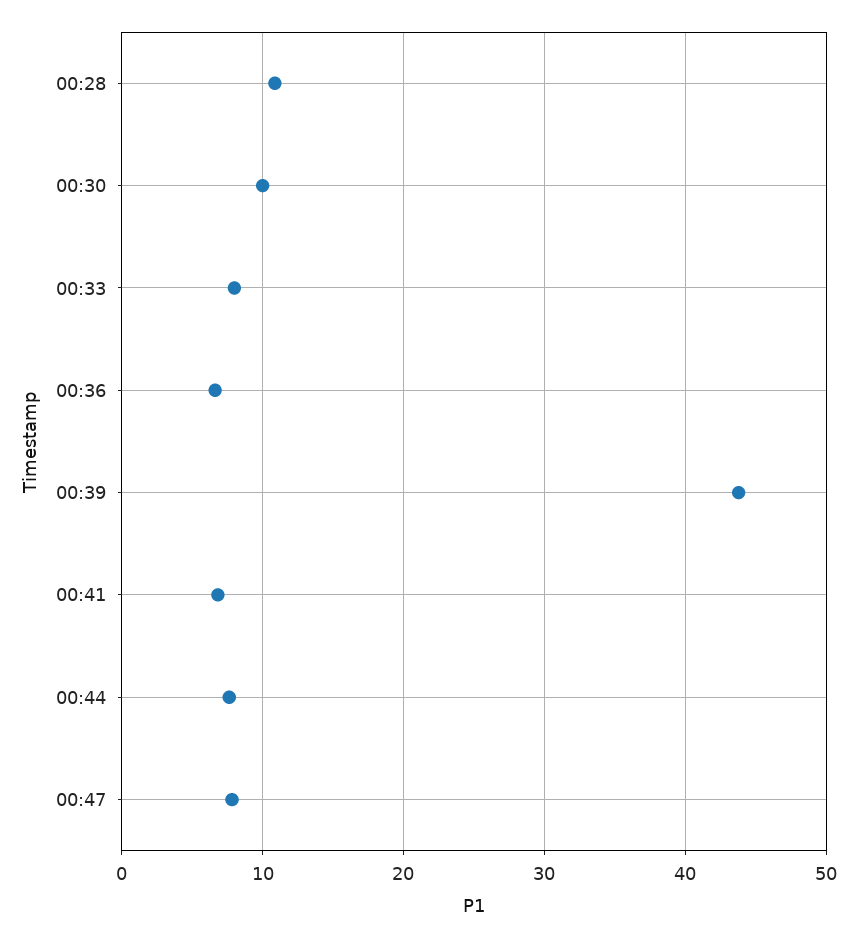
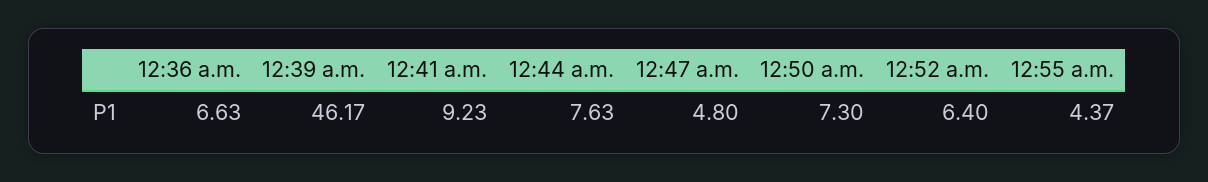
00:28: 11 -> none
00:30: 10 -> none
00:33: 8 -> none
00:39: 44 -> 46.17
00:41: 7 -> 9.23
00:47: 8 -> 4.8
12:50 a.m.: none -> 7.3
12:52 a.m.: none -> 6.4
12:55 a.m.: none -> 4.37

